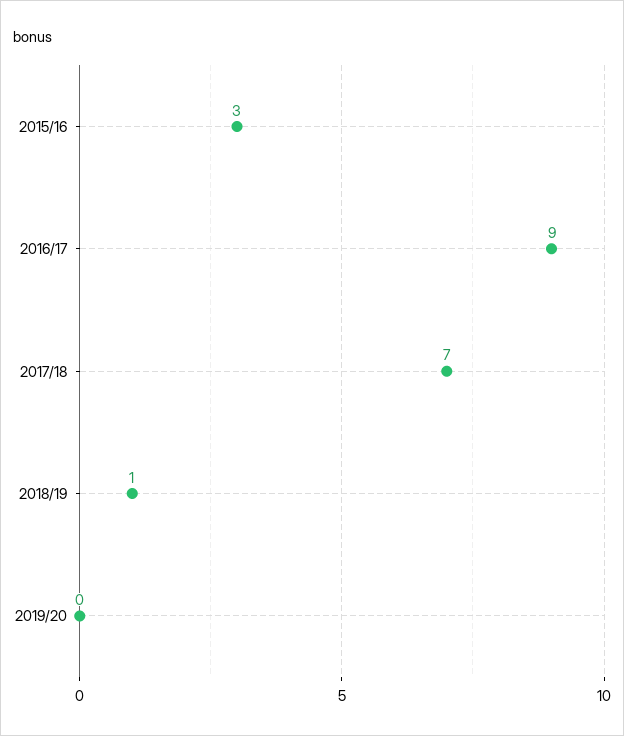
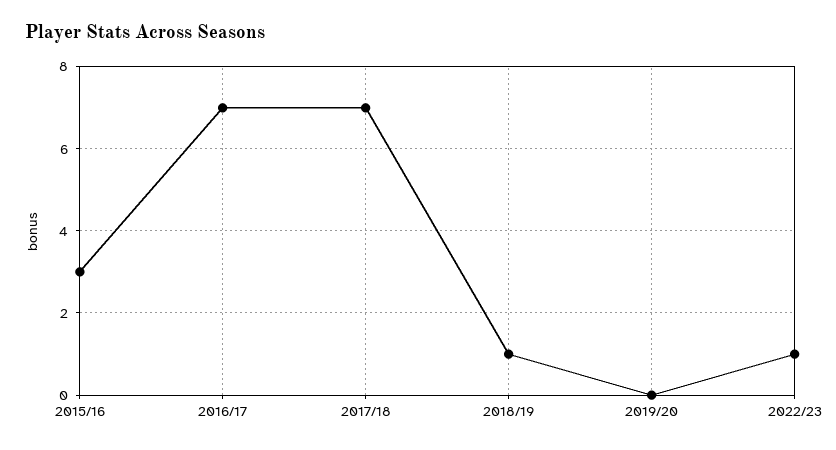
2016/17: 9 -> 7
2022/23: none -> 1

